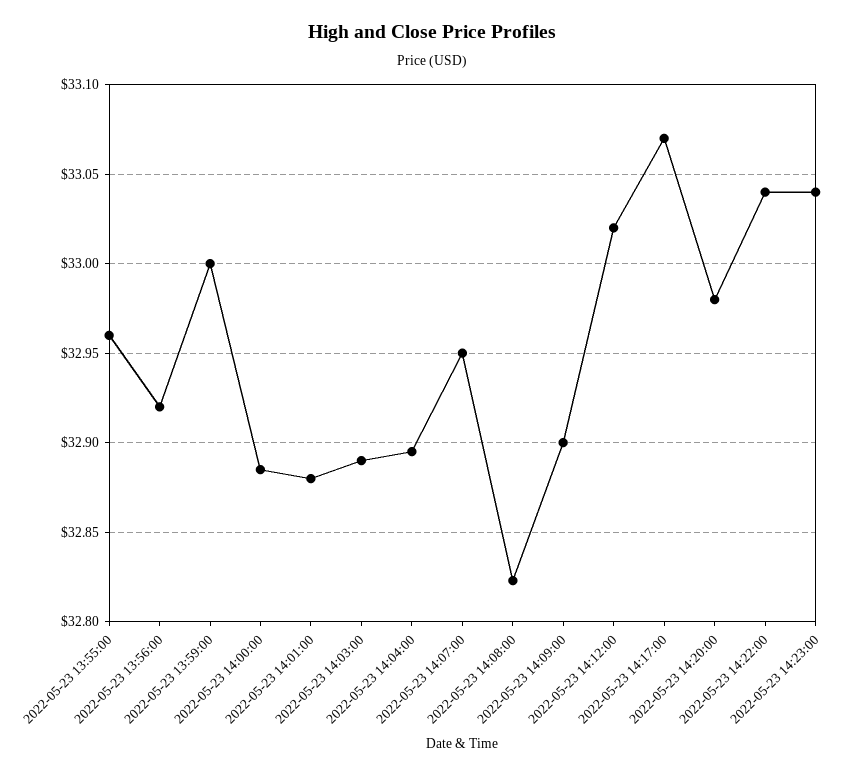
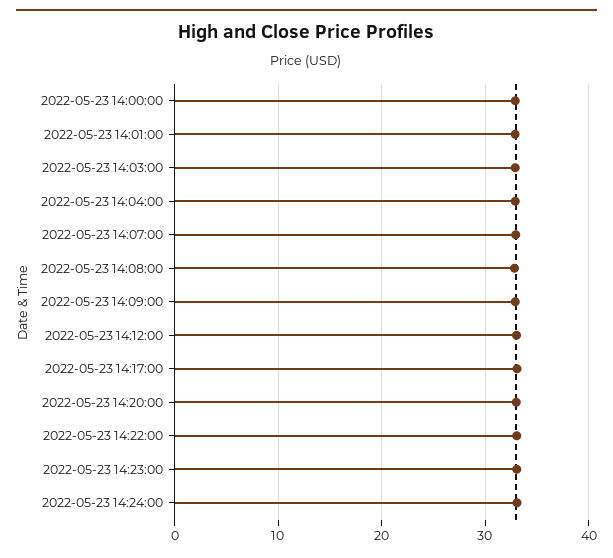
2022-05-23 13:55:00: 32.96 -> none
2022-05-23 13:56:00: 32.92 -> none
2022-05-23 13:59:00: 33 -> none
2022-05-23 14:24:00: none -> 33

